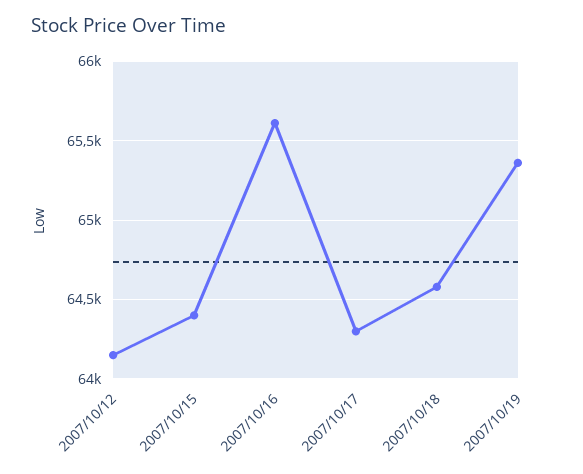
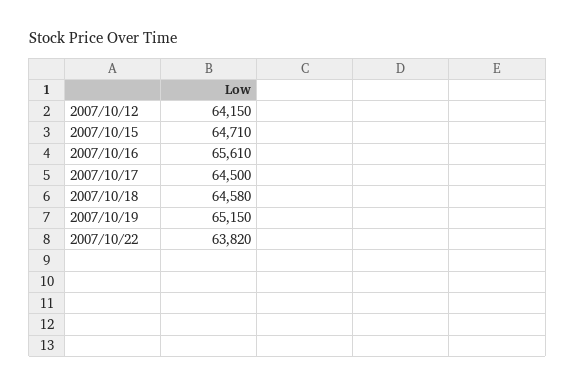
2007/10/15: 64400 -> 64710
2007/10/17: 64300 -> 64500
2007/10/19: 65350 -> 65150
2007/10/22: none -> 63820

